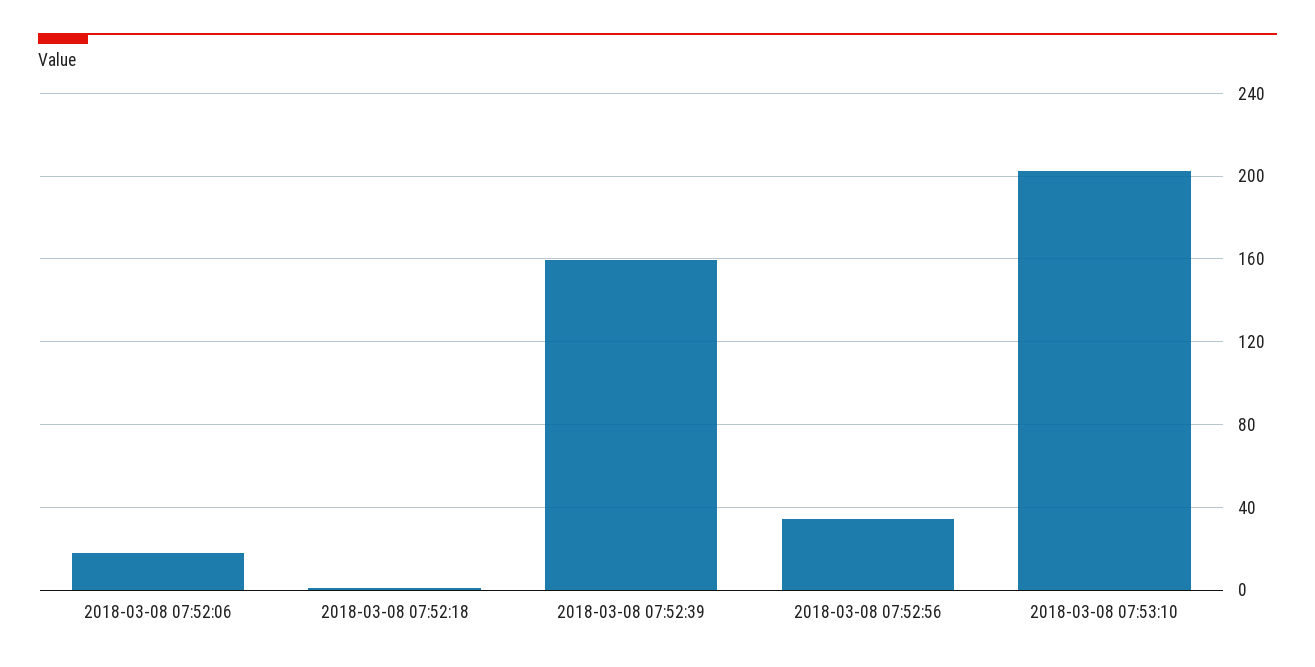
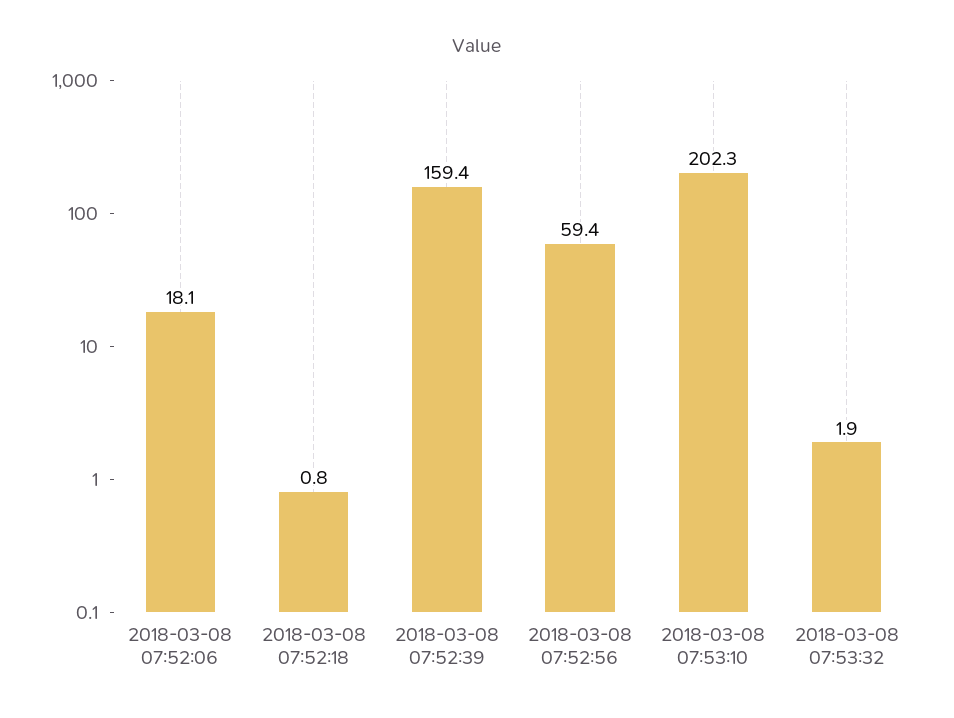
2018-03-08 07:52:56: 35 -> 59.4
2018-03-08 07:53:32: none -> 1.9

